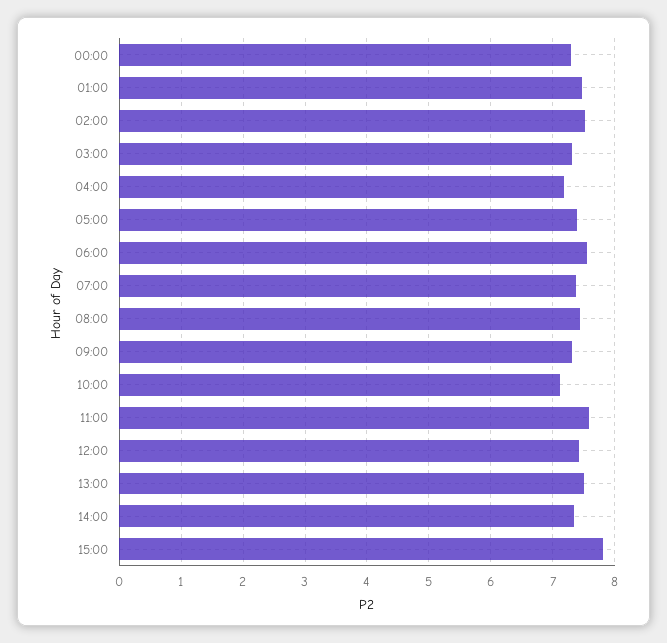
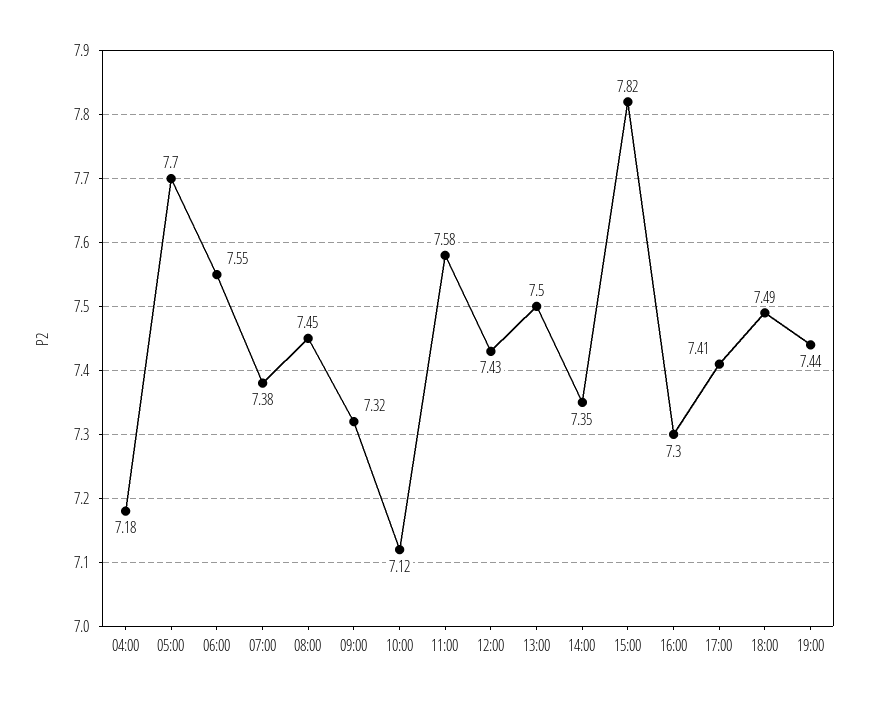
00:00: 7.3 -> none
01:00: 7.5 -> none
02:00: 7.5 -> none
03:00: 7.3 -> none
05:00: 7.4 -> 7.7
16:00: none -> 7.3
17:00: none -> 7.41
18:00: none -> 7.49
19:00: none -> 7.44

